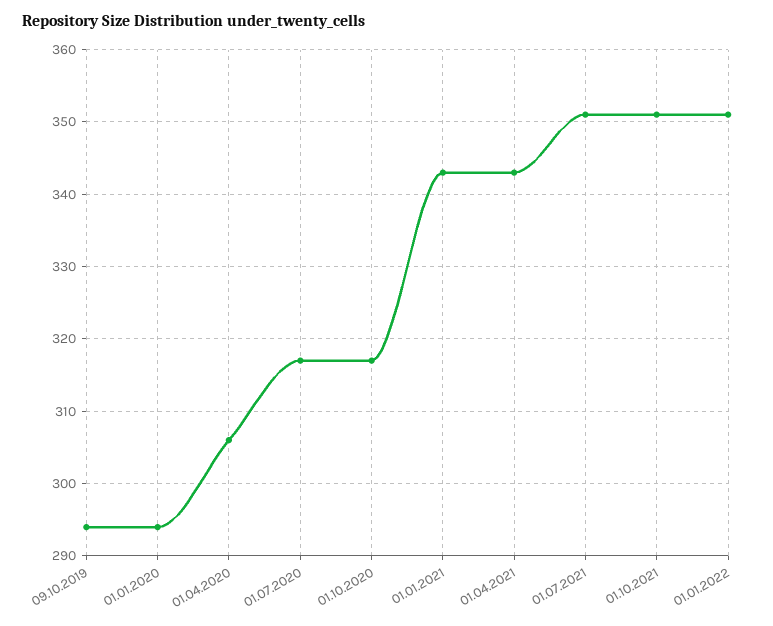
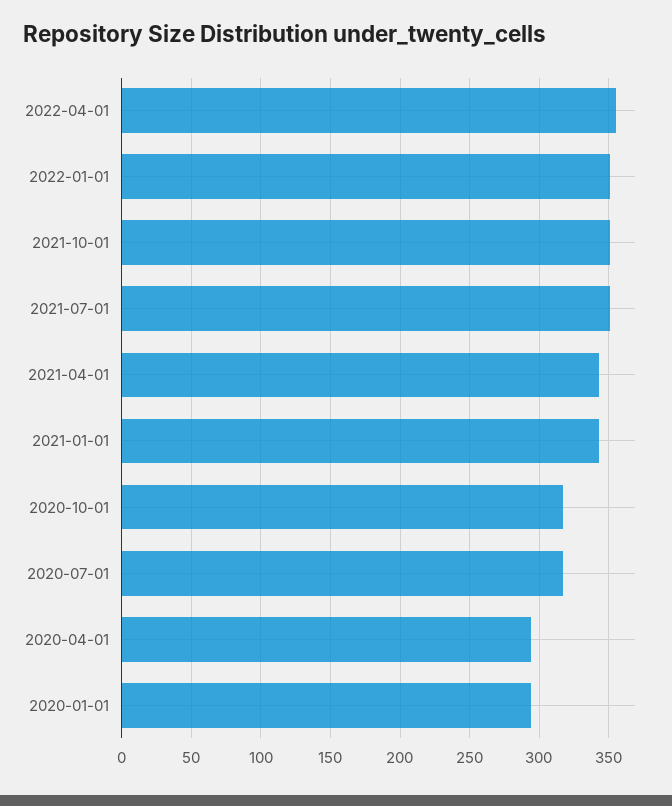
09.10.2019: 294 -> none
01.04.2020: 306 -> 295
2022-04-01: none -> 355

